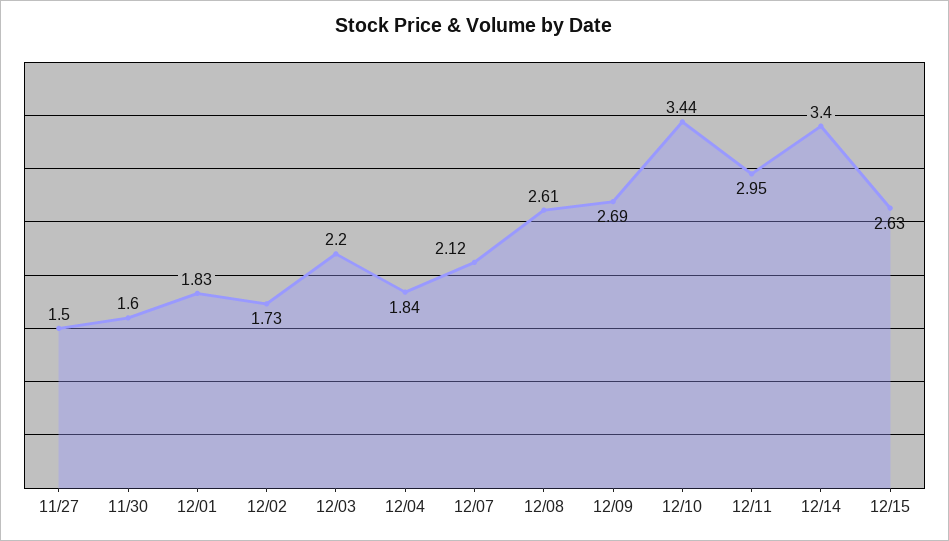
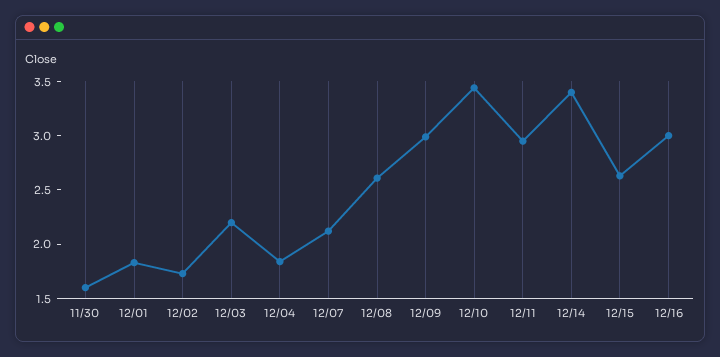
11/27: 1.5 -> none
12/09: 2.69 -> 3
12/16: none -> 3

